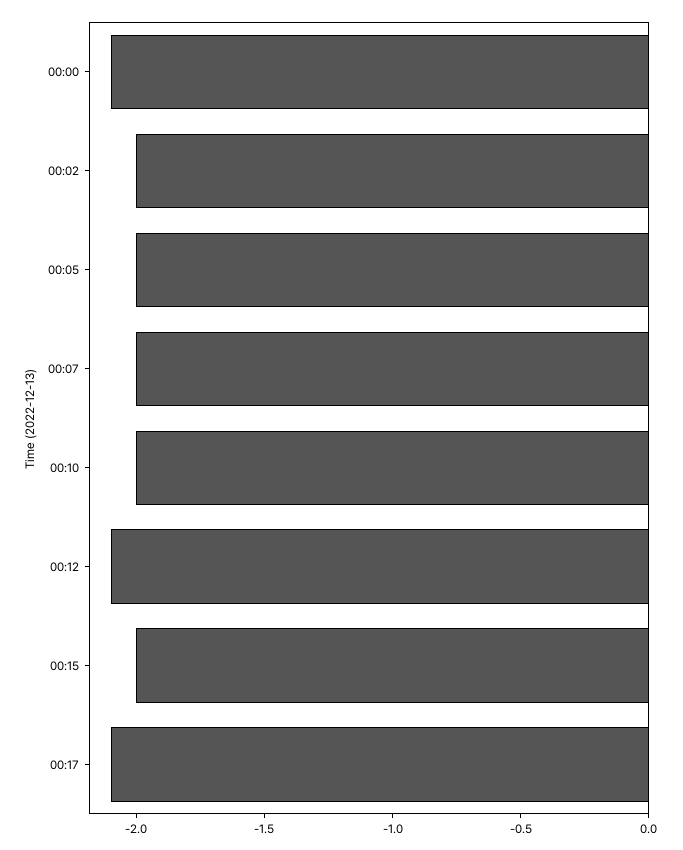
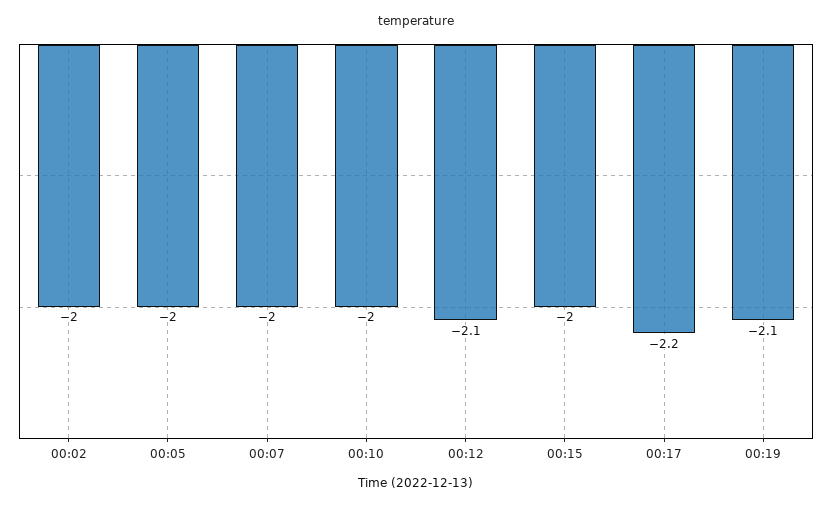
00:00: -2.1 -> none
00:17: -2.1 -> -2.2
00:19: none -> -2.1

